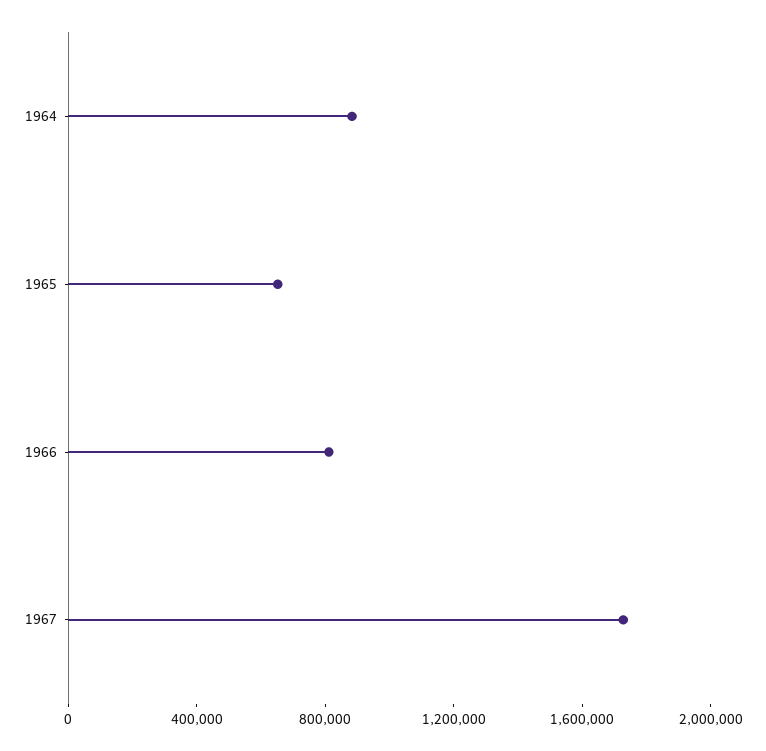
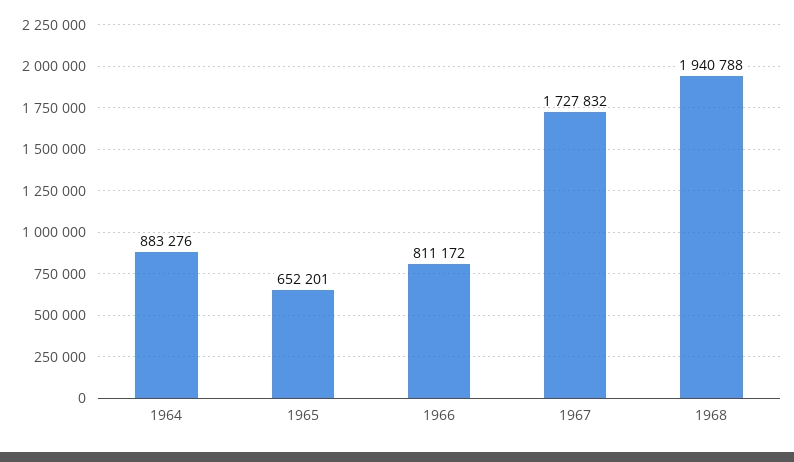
1968: none -> 1940788

